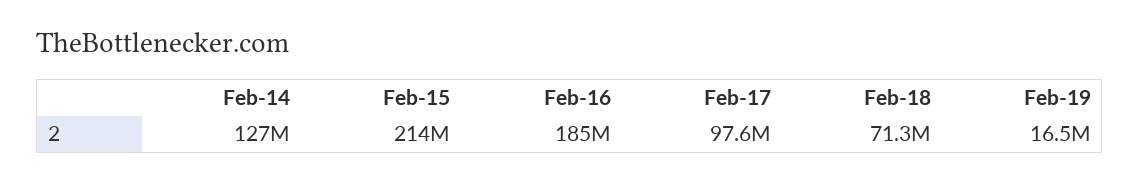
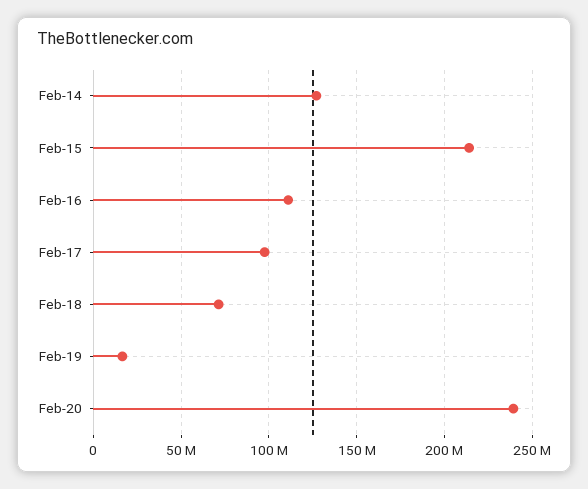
Feb-16: 185000000 -> 110000000
Feb-20: none -> 240000000

